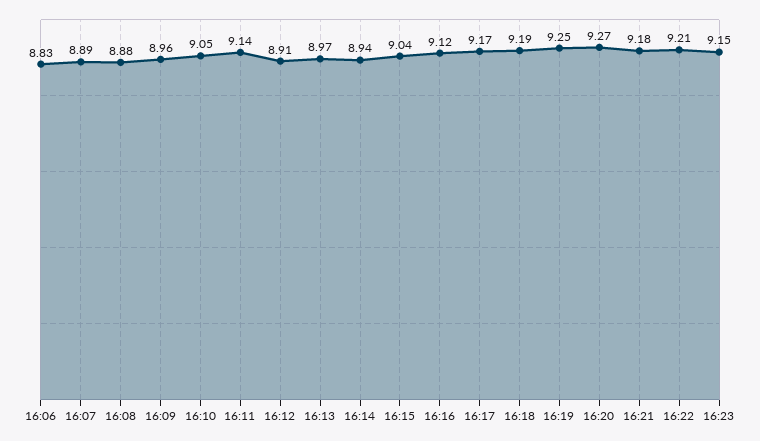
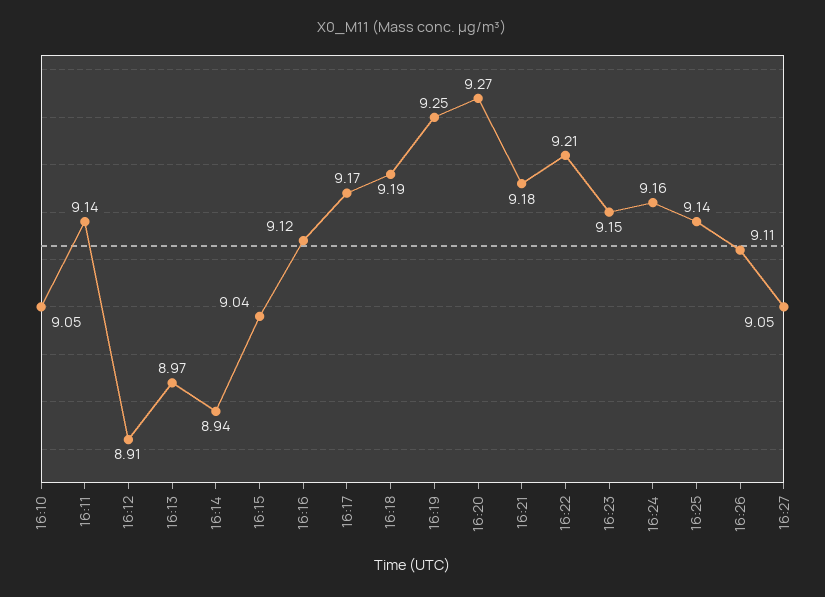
16:06: 8.83 -> none
16:07: 8.89 -> none
16:08: 8.88 -> none
16:09: 8.96 -> none
16:24: none -> 9.16
16:25: none -> 9.14
16:26: none -> 9.11
16:27: none -> 9.05

